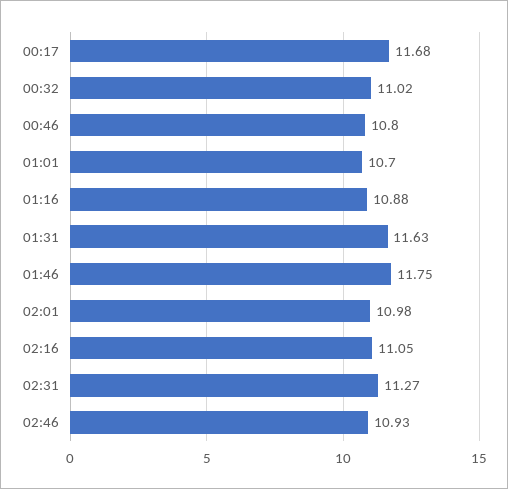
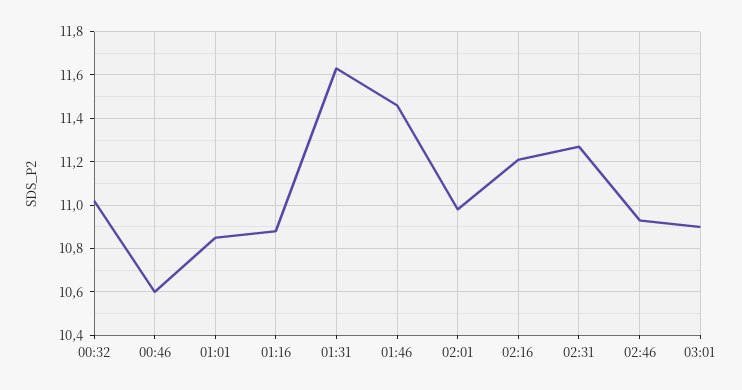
00:17: 11.68 -> none
00:46: 10.8 -> 10.6
01:01: 10.7 -> 10.85
01:46: 11.75 -> 11.45
02:16: 11.05 -> 11.2
03:01: none -> 10.9

